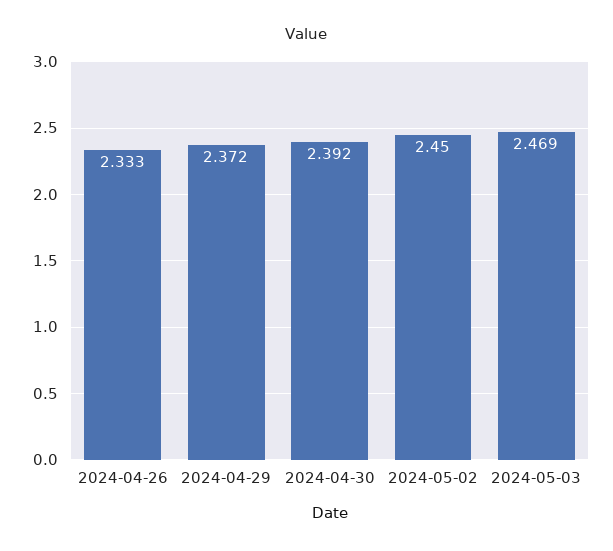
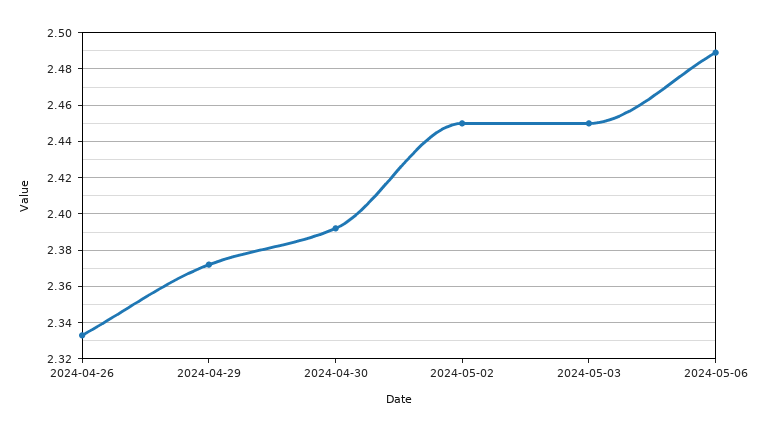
2024-05-03: 2.469 -> 2.45
2024-05-06: none -> 2.49

